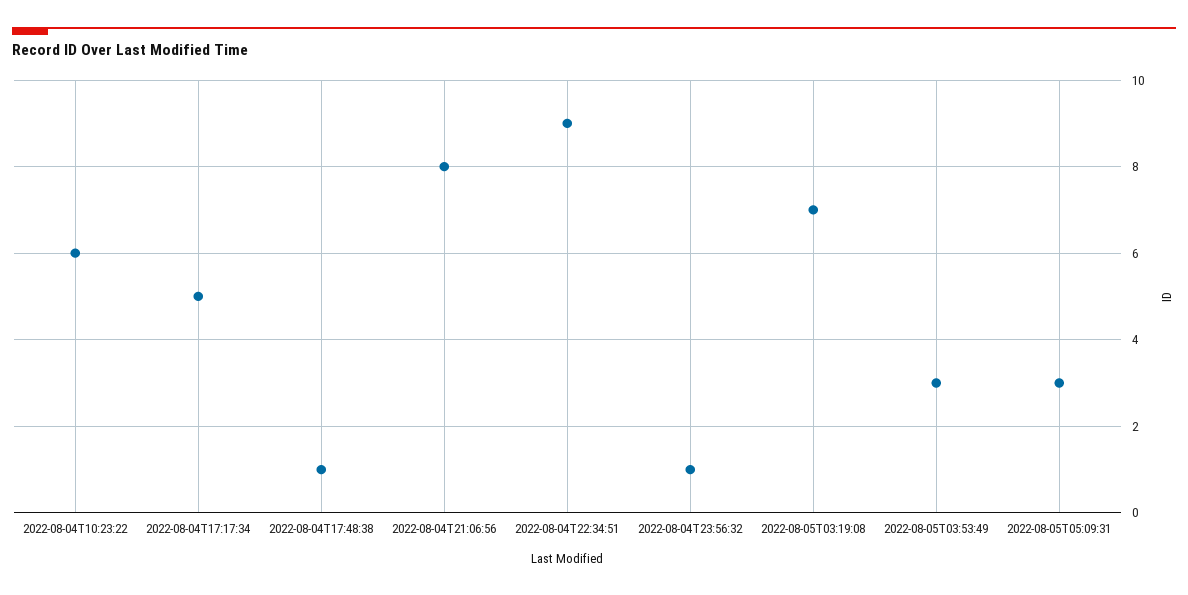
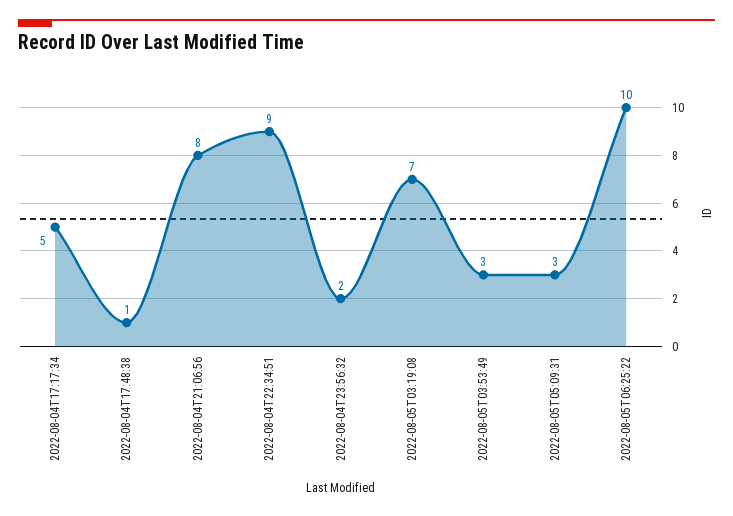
2022-08-04T10:23:22: 6 -> none
2022-08-04T23:56:32: 1 -> 2
2022-08-05T06:25:22: none -> 10

